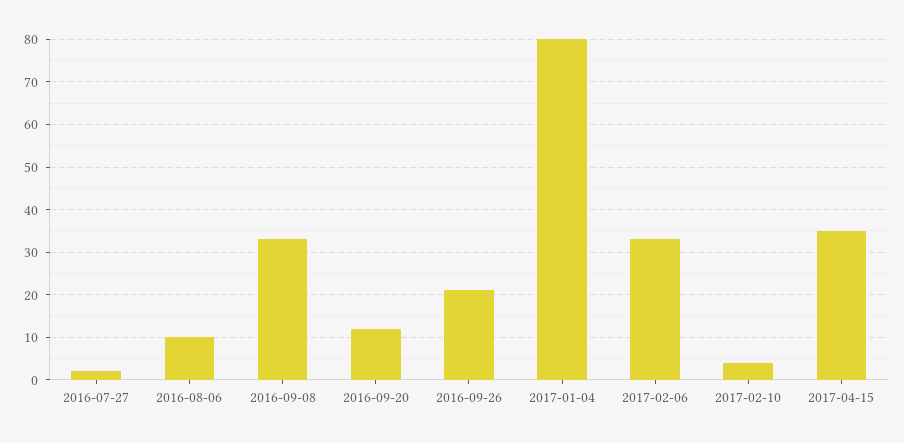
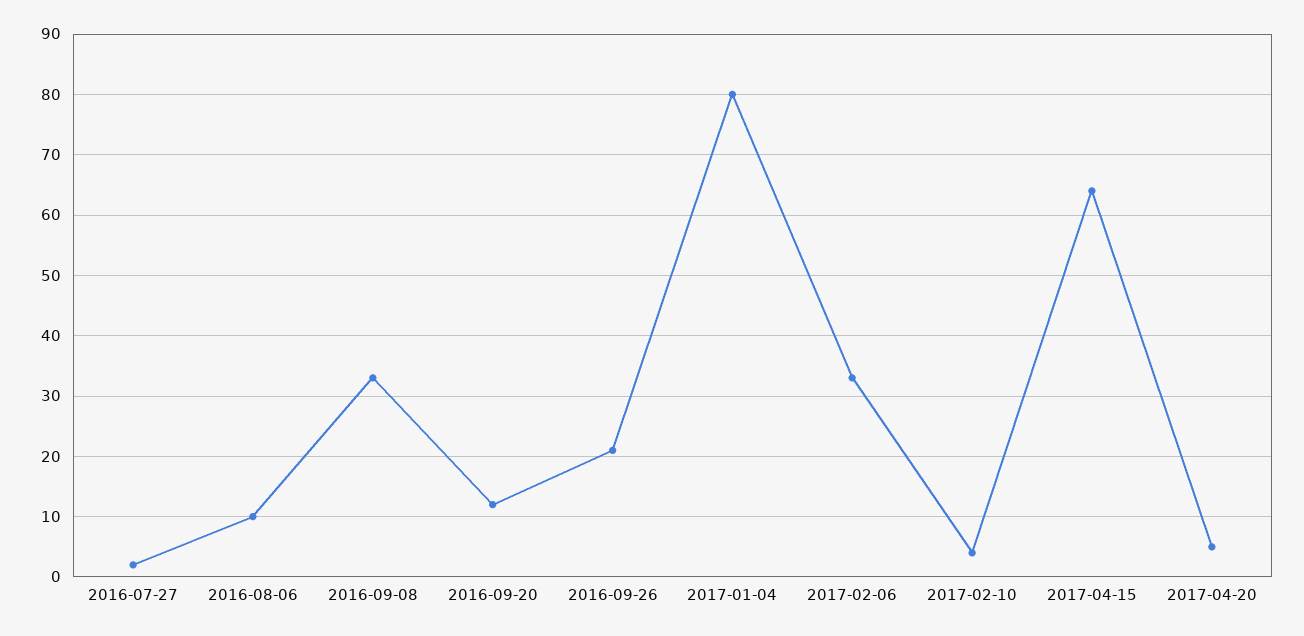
2017-04-15: 35 -> 64
2017-04-20: none -> 5

